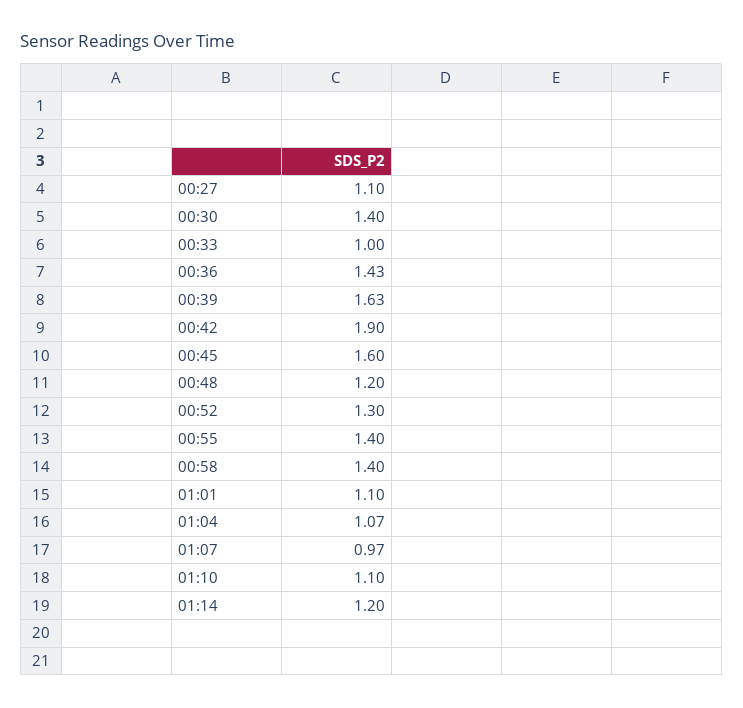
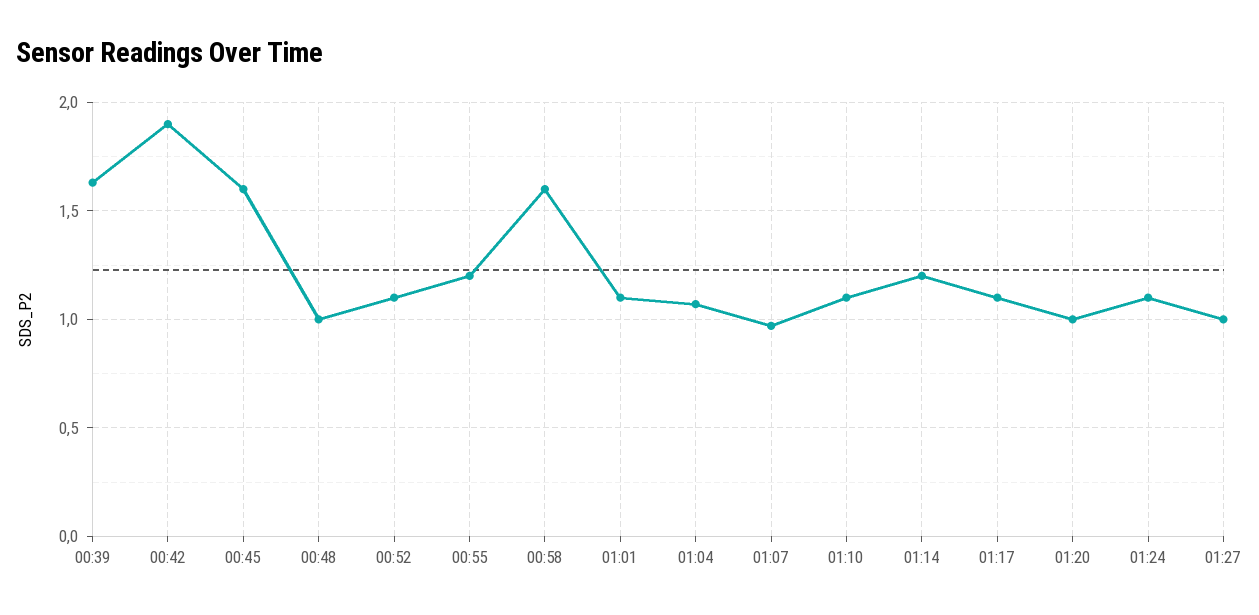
00:27: 1.1 -> none
00:30: 1.4 -> none
00:33: 1 -> none
00:36: 1.43 -> none
00:48: 1.2 -> 1
00:52: 1.3 -> 1.1
00:55: 1.4 -> 1.2
00:58: 1.4 -> 1.6
01:17: none -> 1.1
01:20: none -> 1
01:24: none -> 1.1
01:27: none -> 1

